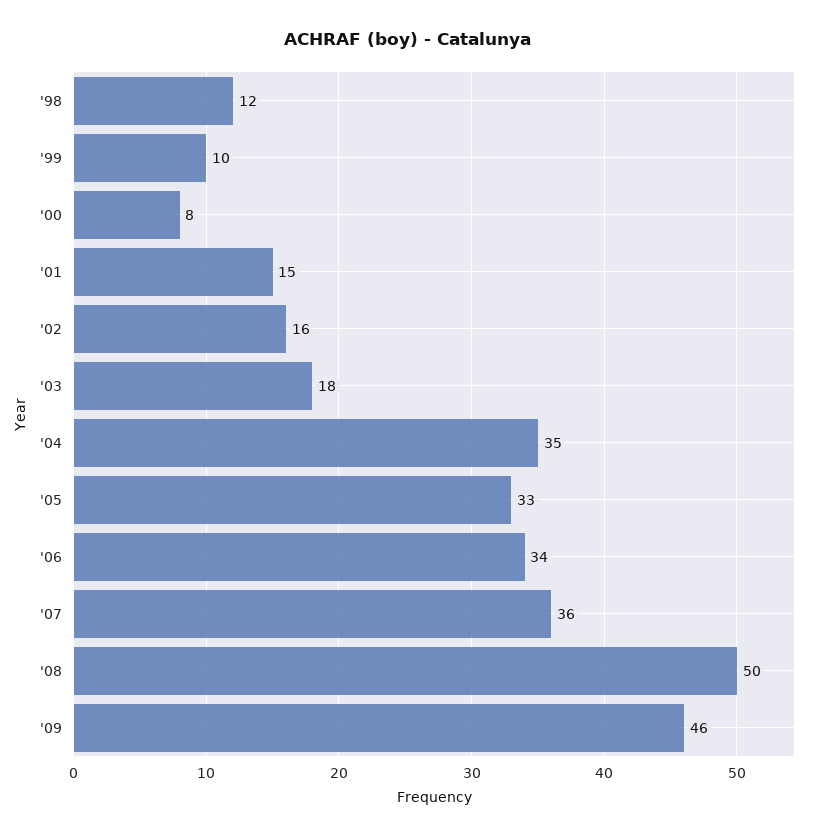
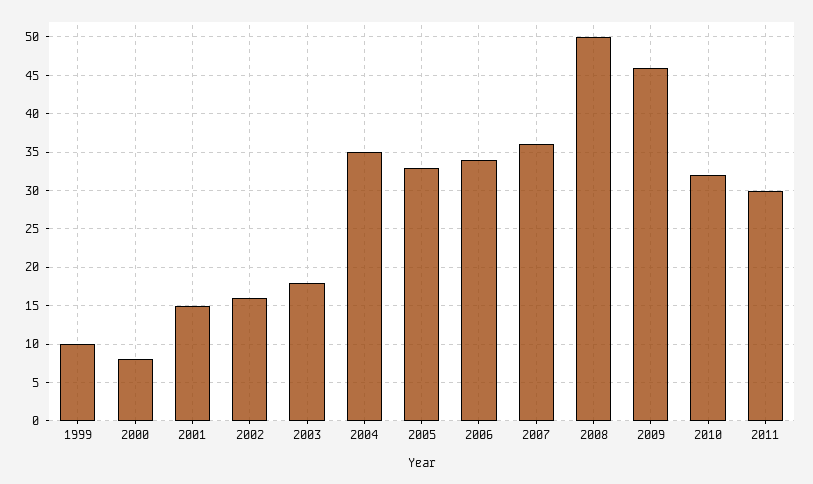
'98: 12 -> none
2010: none -> 32
2011: none -> 30

